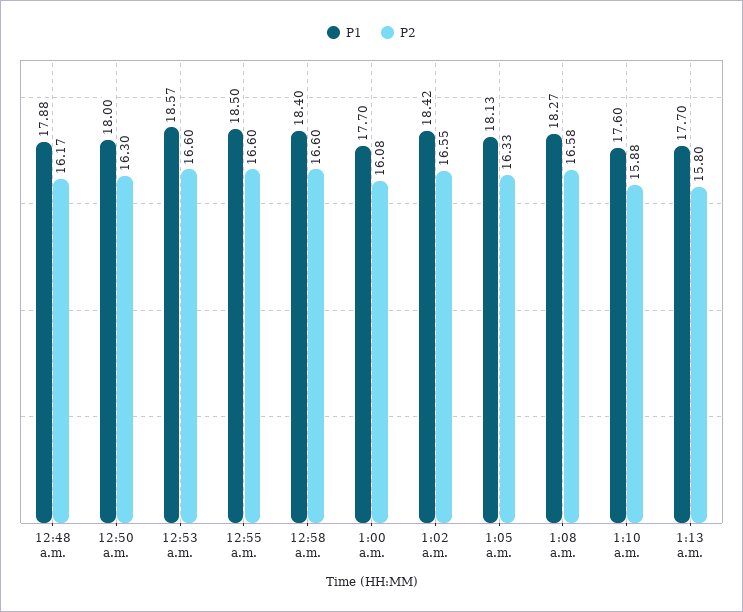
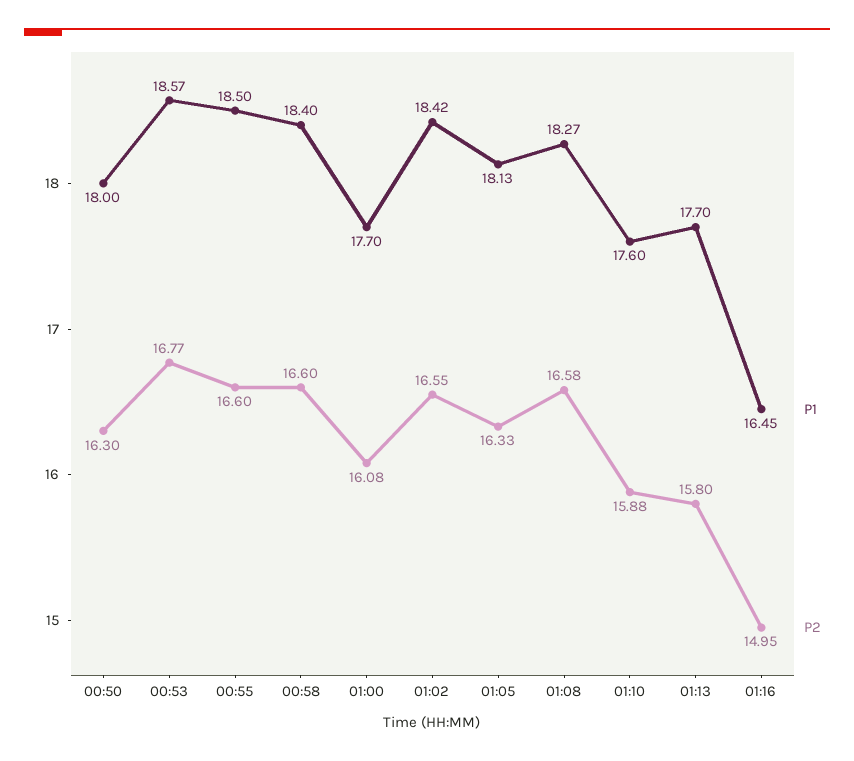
P1, 12:48 a.m.: 17.88 -> none
P2, 12:48 a.m.: 16.17 -> none
P2, 12:53 a.m.: 16.6 -> 16.77
P1, 01:16: none -> 16.45
P2, 01:16: none -> 14.95

